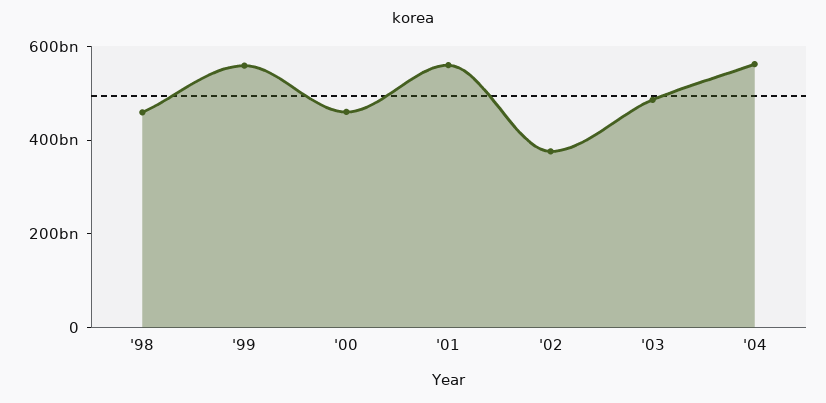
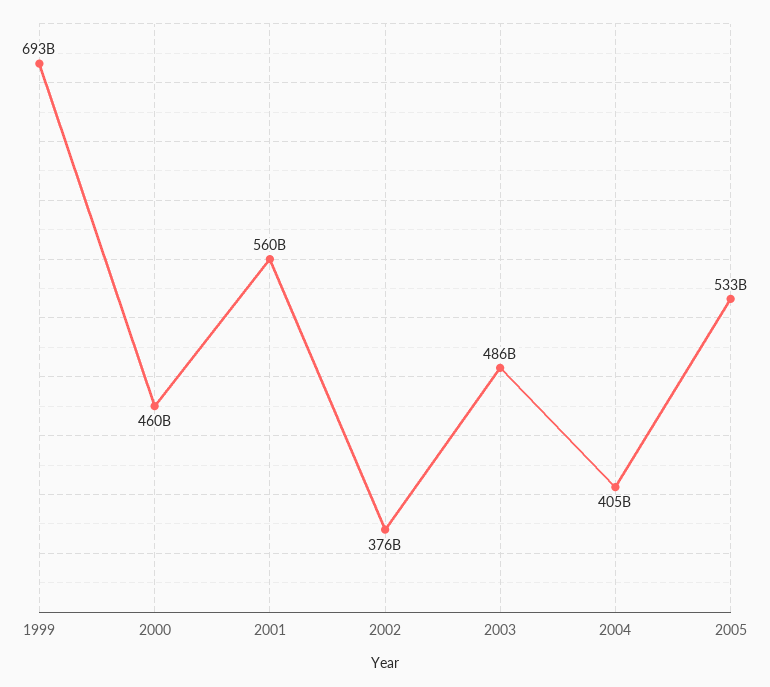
'98: 450000000000 -> none
'99: 550000000000 -> 693000000000
'04: 550000000000 -> 405000000000
2005: none -> 533000000000

